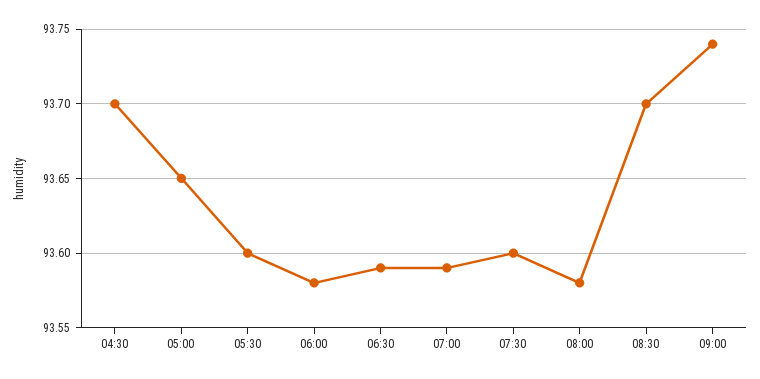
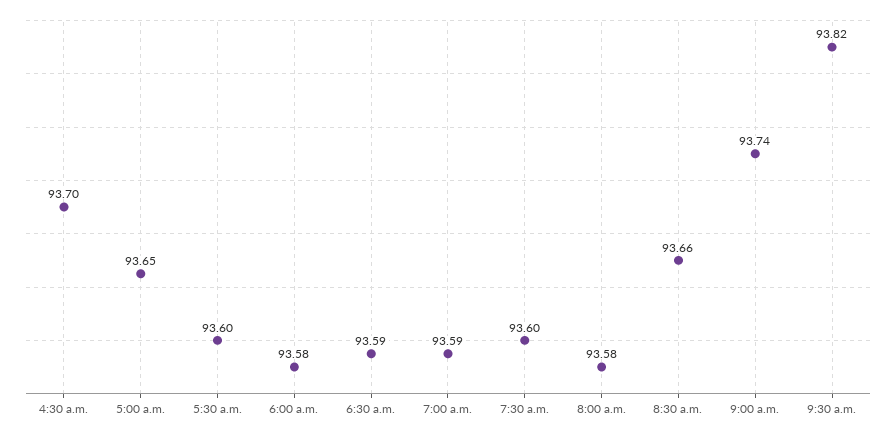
08:30: 93.7 -> 93.66
9:30 a.m.: none -> 93.82

